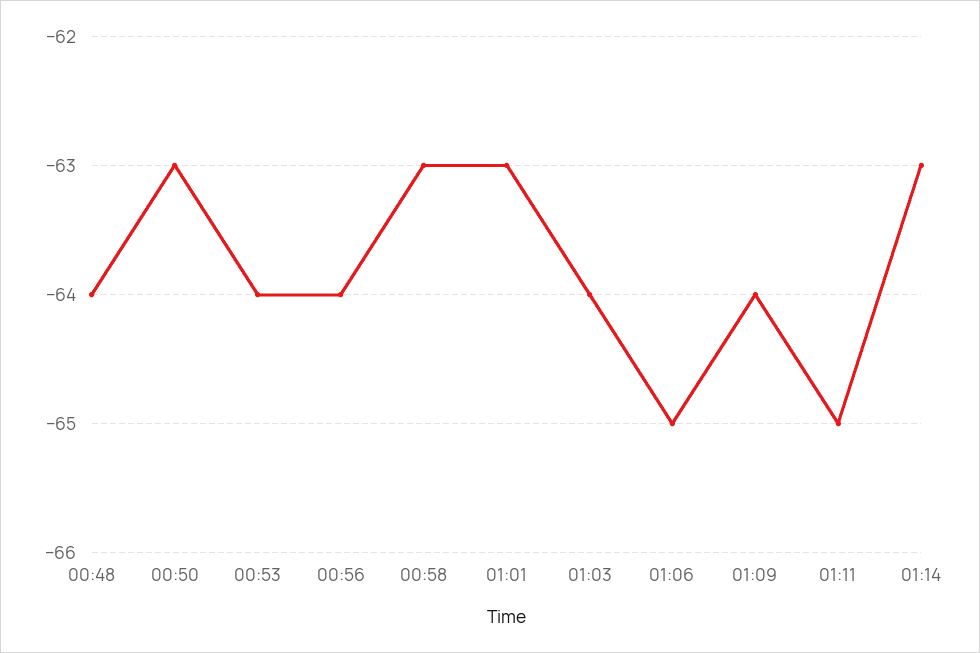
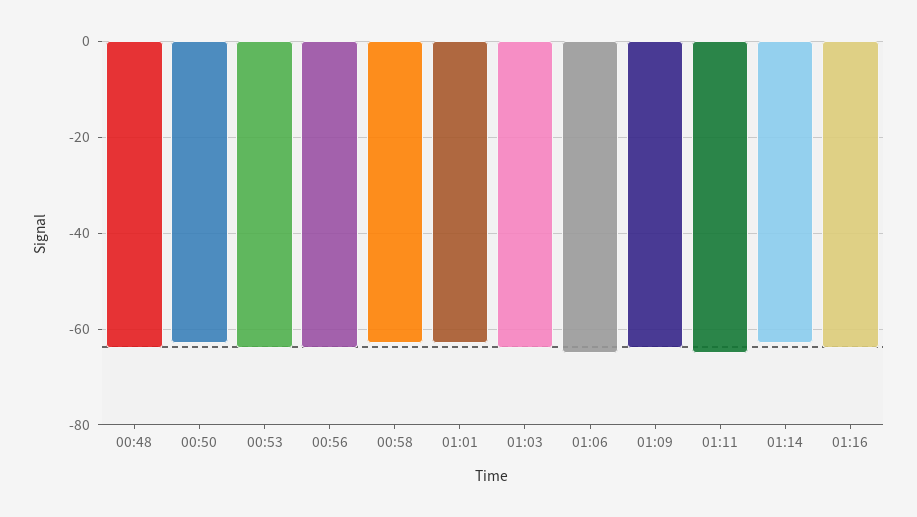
01:16: none -> -65

